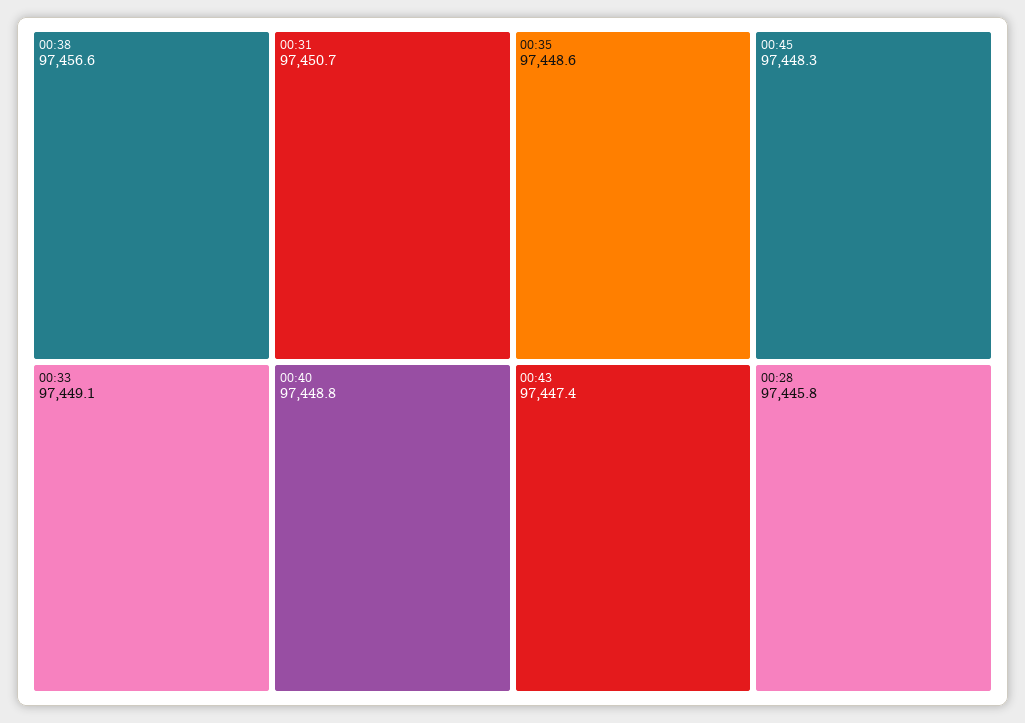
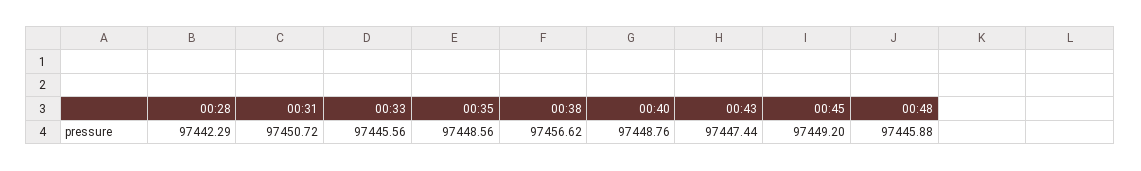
00:33: 97449.1 -> 97445.56
00:45: 97448.3 -> 97449.2
00:28: 97445.8 -> 97442.29
00:48: none -> 97445.88

